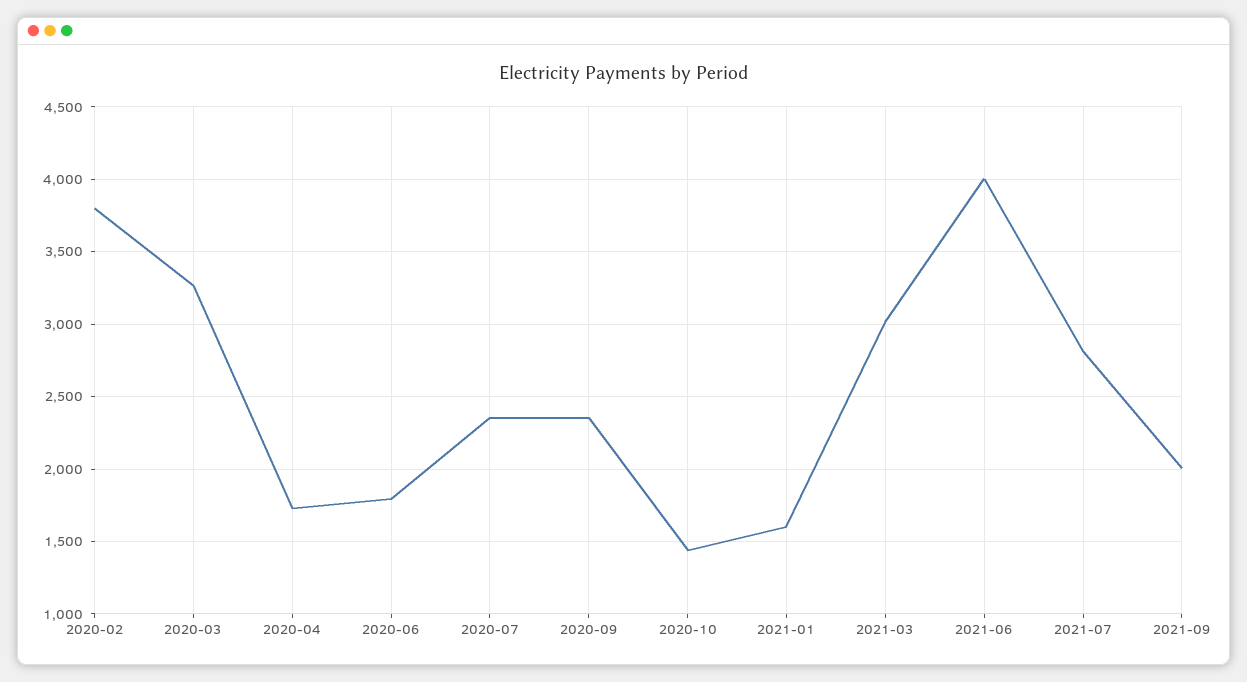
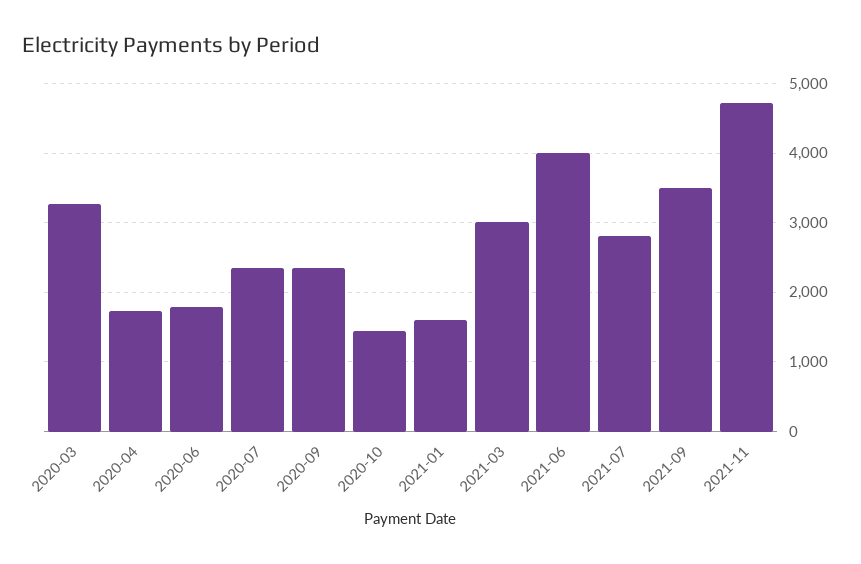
2020-02: 3800 -> none
2021-09: 2000 -> 3500
2021-11: none -> 4700

